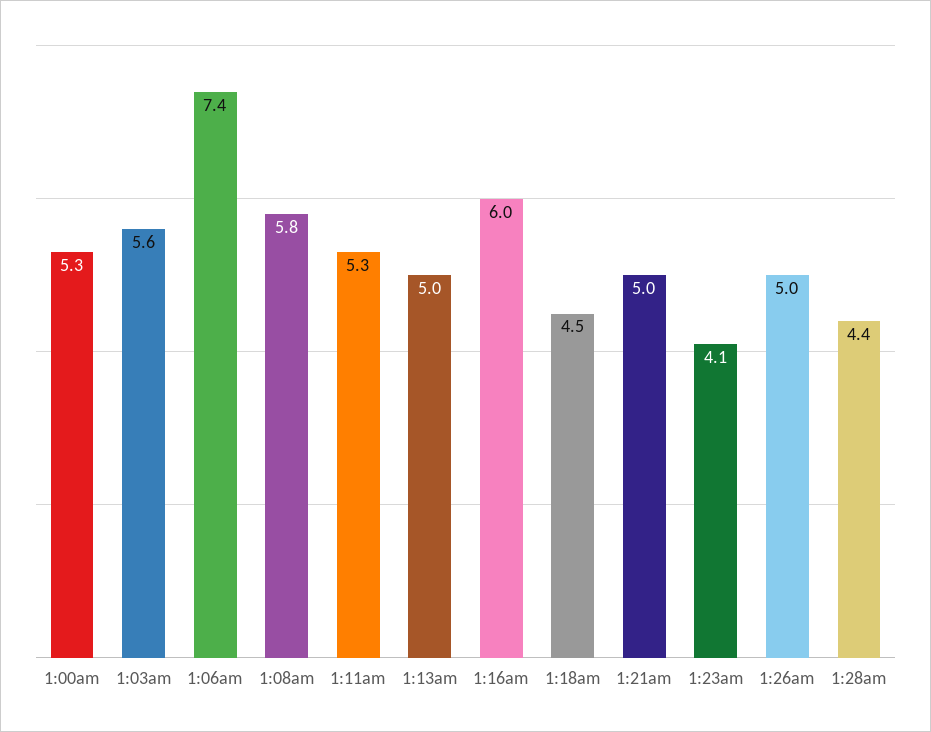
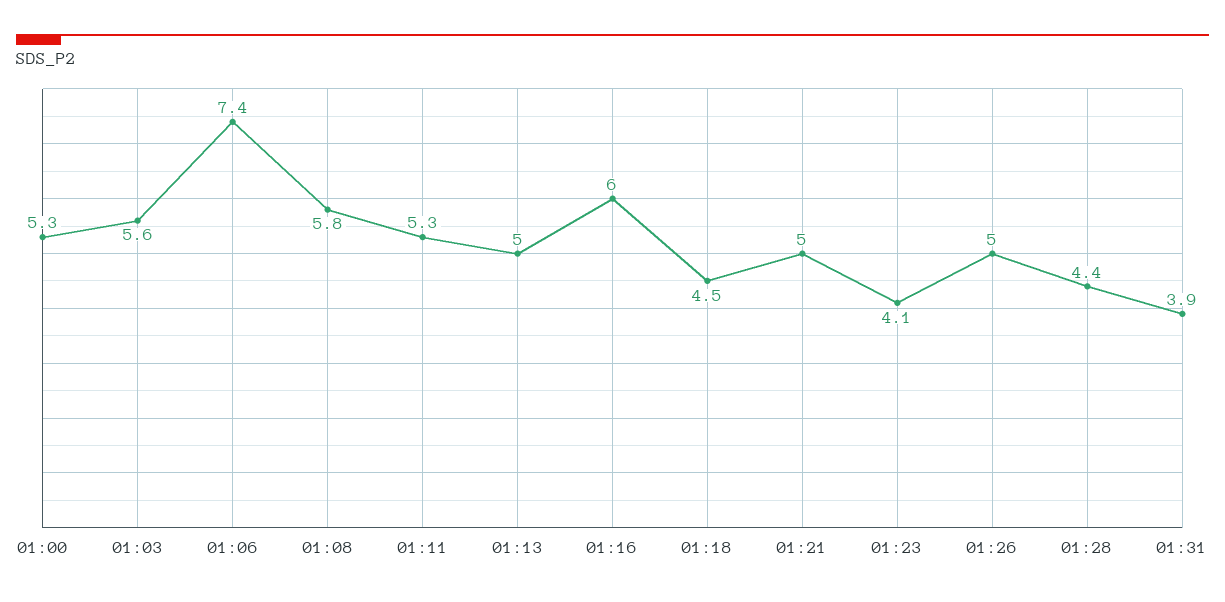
01:31: none -> 3.9

